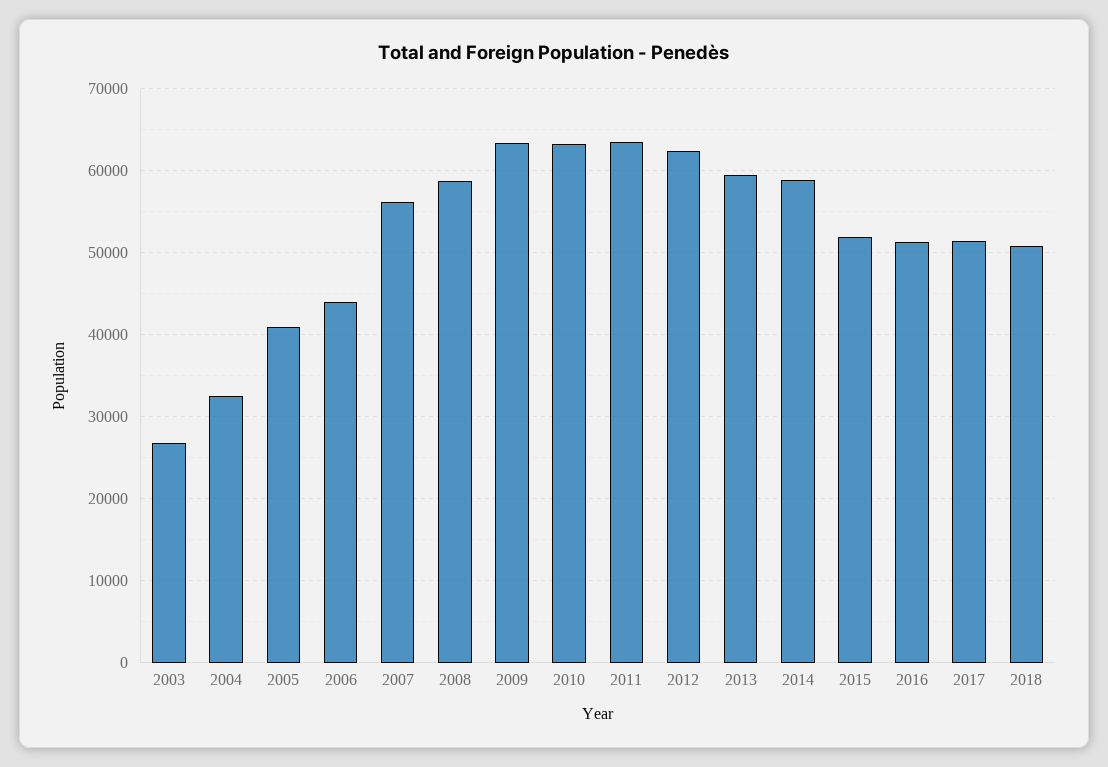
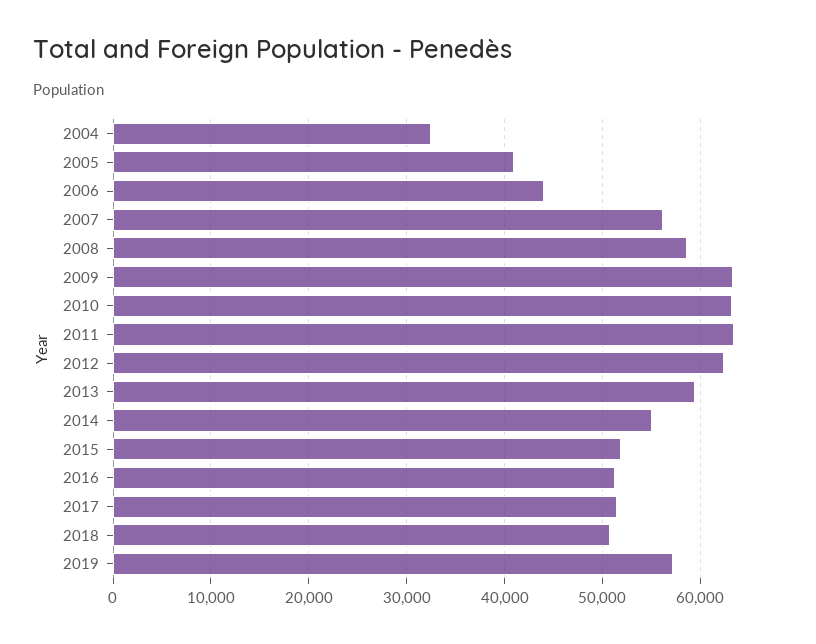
2003: 27000 -> none
2014: 59000 -> 55000
2019: none -> 57000

